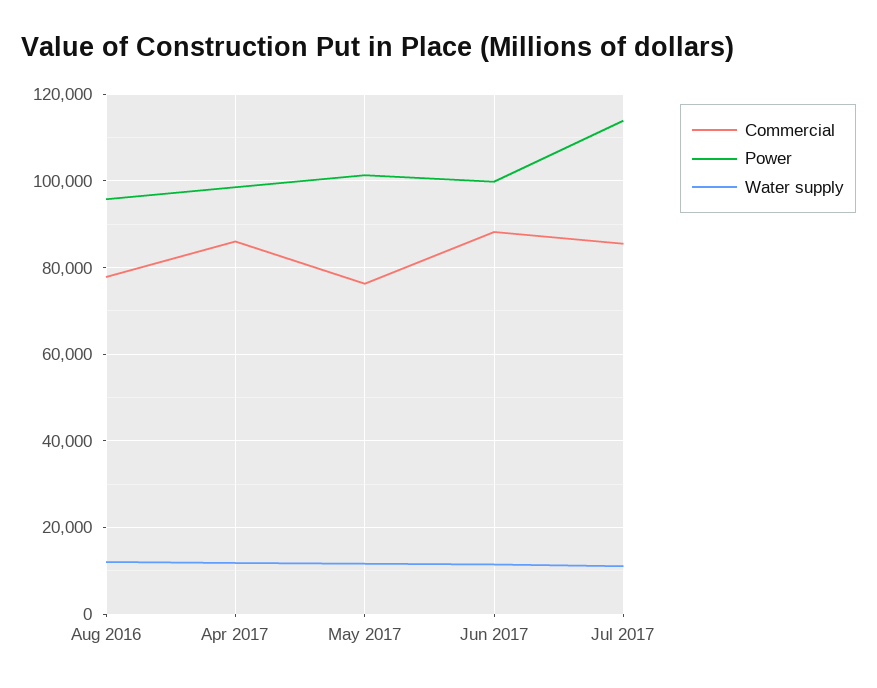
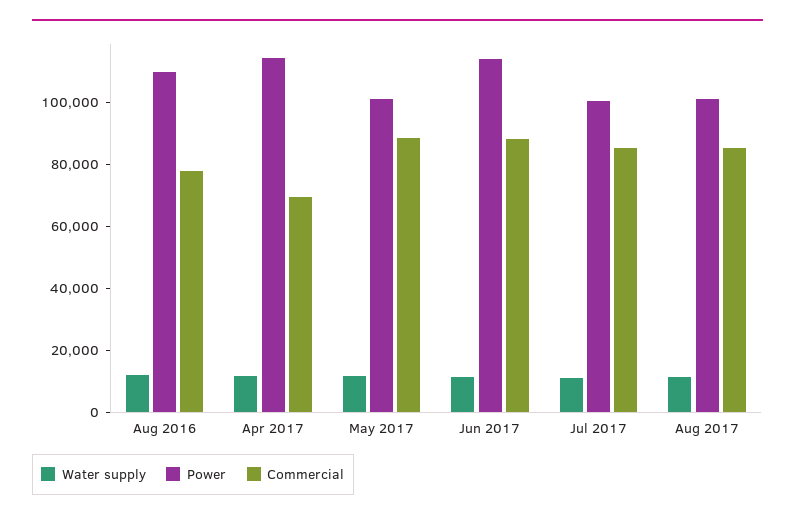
Power, Aug 2016: 96000 -> 110000
Commercial, Apr 2017: 86000 -> 70000
Power, Apr 2017: 98000 -> 115000
Commercial, May 2017: 76000 -> 90000
Power, Jun 2017: 100000 -> 115000
Power, Jul 2017: 114000 -> 100000
Water supply, Aug 2017: none -> 10000
Power, Aug 2017: none -> 100000
Commercial, Aug 2017: none -> 85000

